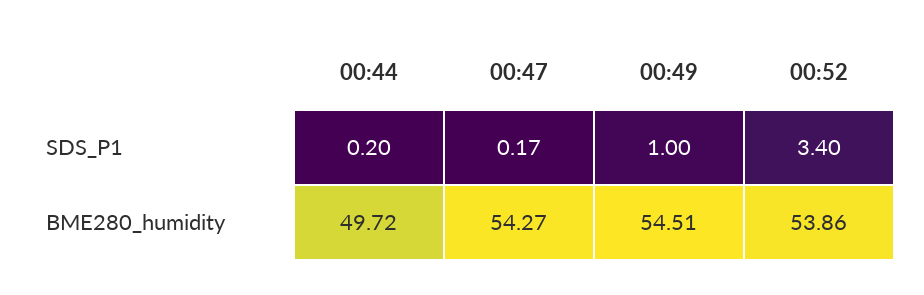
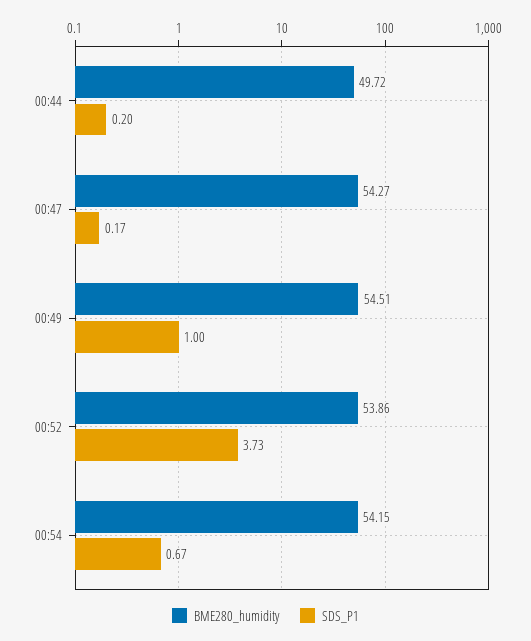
SDS_P1, 00:52: 3.4 -> 3.73
BME280_humidity, 00:54: none -> 54.15
SDS_P1, 00:54: none -> 0.67

